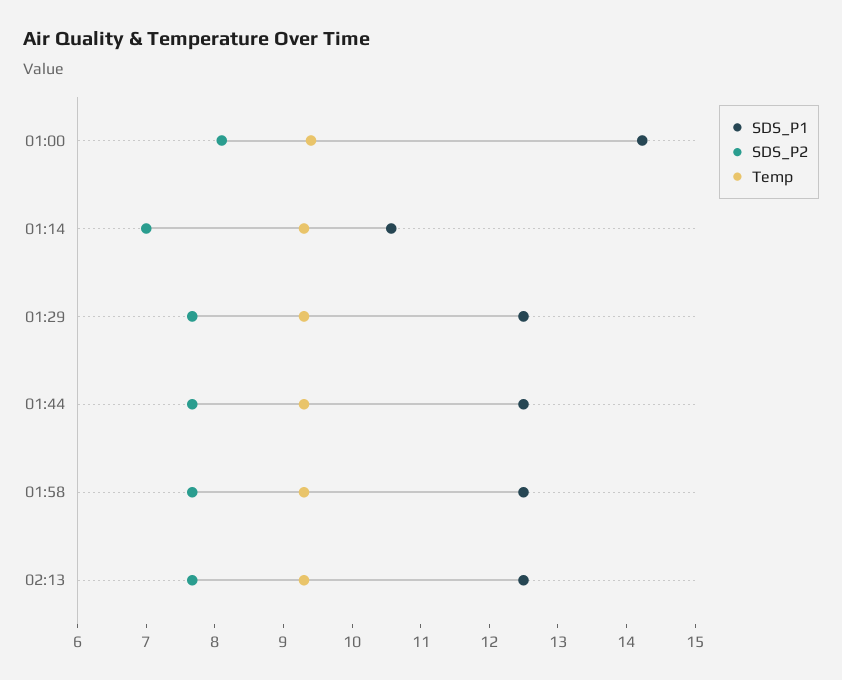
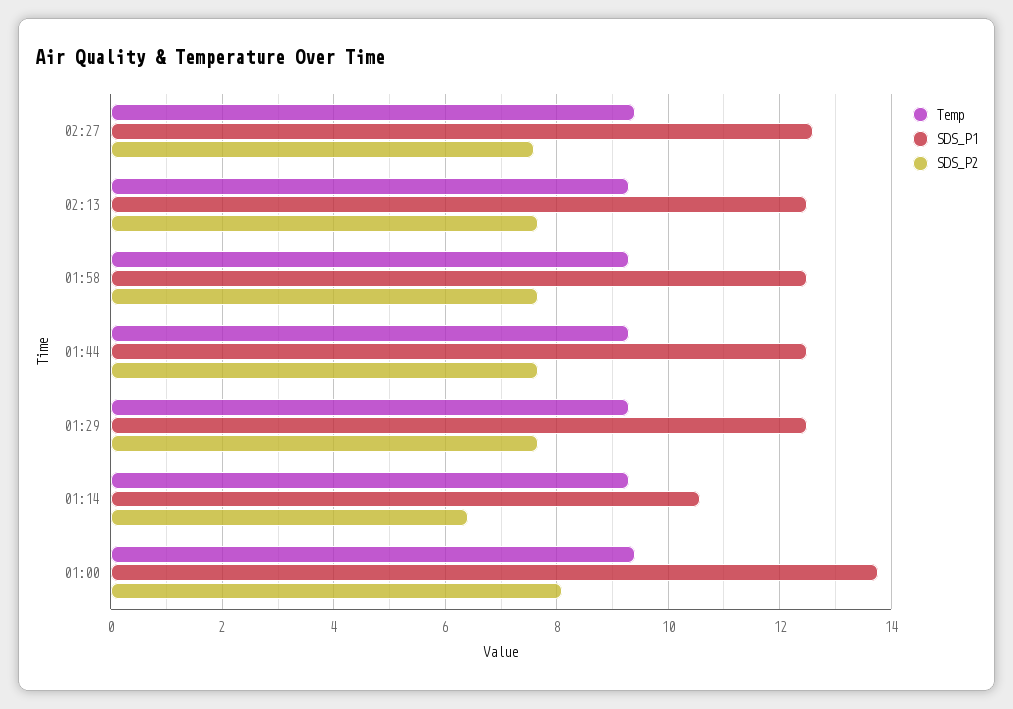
SDS_P1, 01:00: 14.2 -> 13.8
SDS_P2, 01:14: 7 -> 6.4
Temp, 02:27: none -> 9.4
SDS_P1, 02:27: none -> 12.6
SDS_P2, 02:27: none -> 7.6

